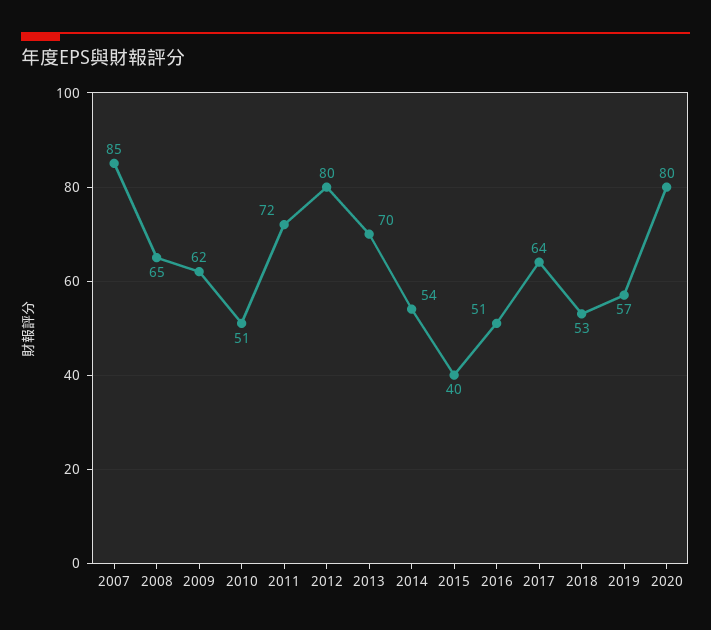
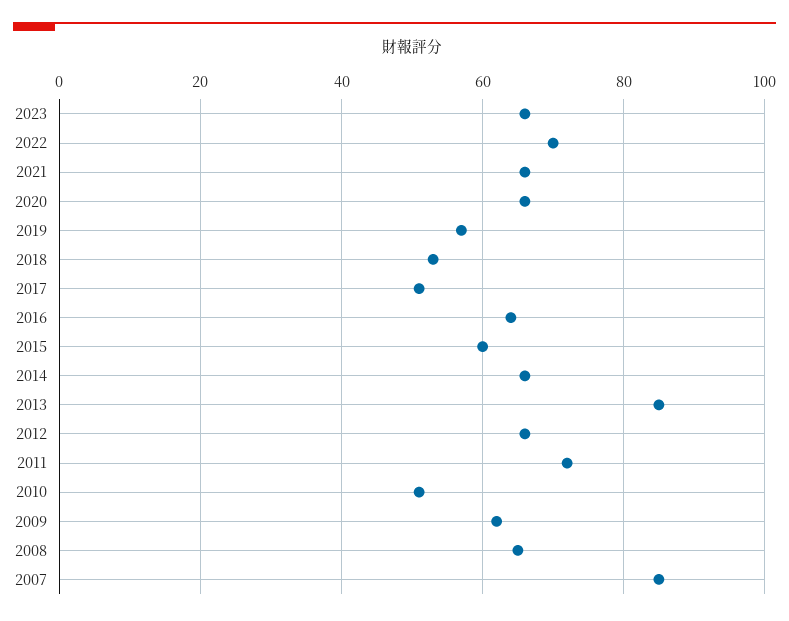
2012: 80 -> 65
2013: 70 -> 85
2014: 54 -> 65
2015: 40 -> 60
2016: 51 -> 65
2017: 64 -> 50
2020: 80 -> 65
2023: none -> 65
2022: none -> 70
2021: none -> 65

